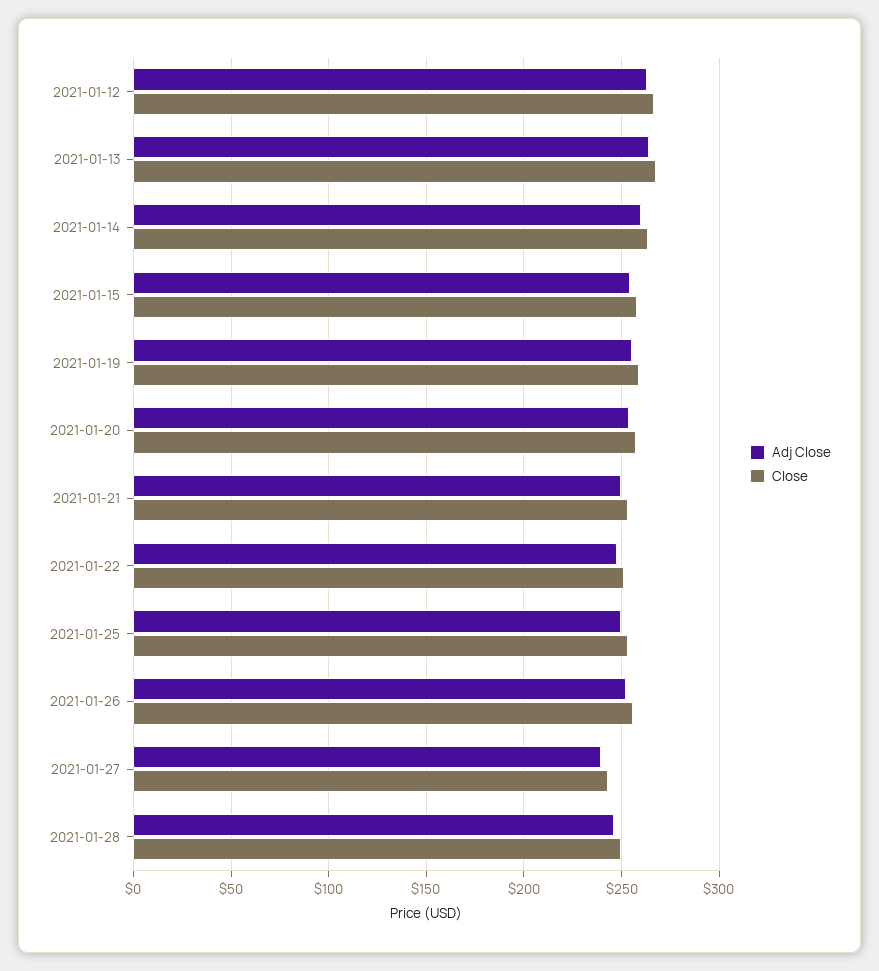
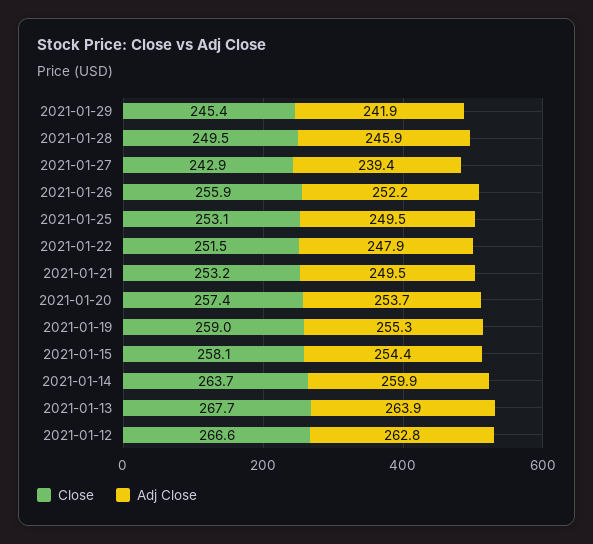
Close, 2021-01-29: none -> 245.4
Adj Close, 2021-01-29: none -> 241.9

